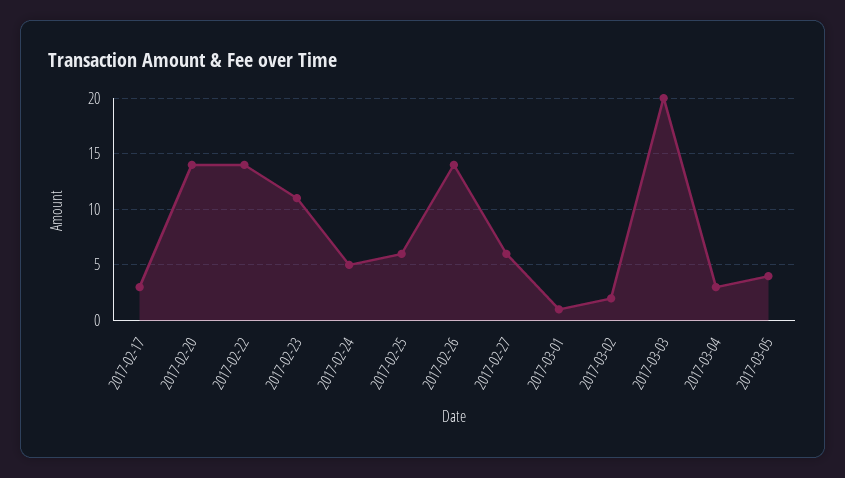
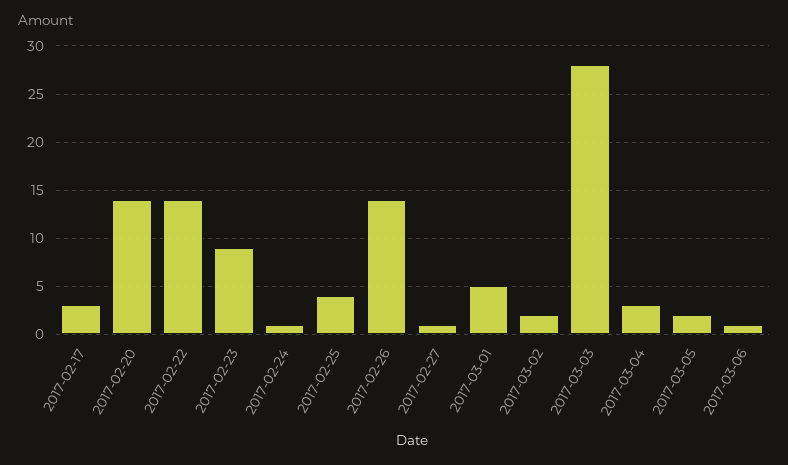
2017-02-23: 11 -> 9
2017-02-24: 5 -> 1
2017-02-25: 6 -> 4
2017-02-27: 6 -> 1
2017-03-01: 1 -> 5
2017-03-03: 20 -> 28
2017-03-05: 4 -> 2
2017-03-06: none -> 1

